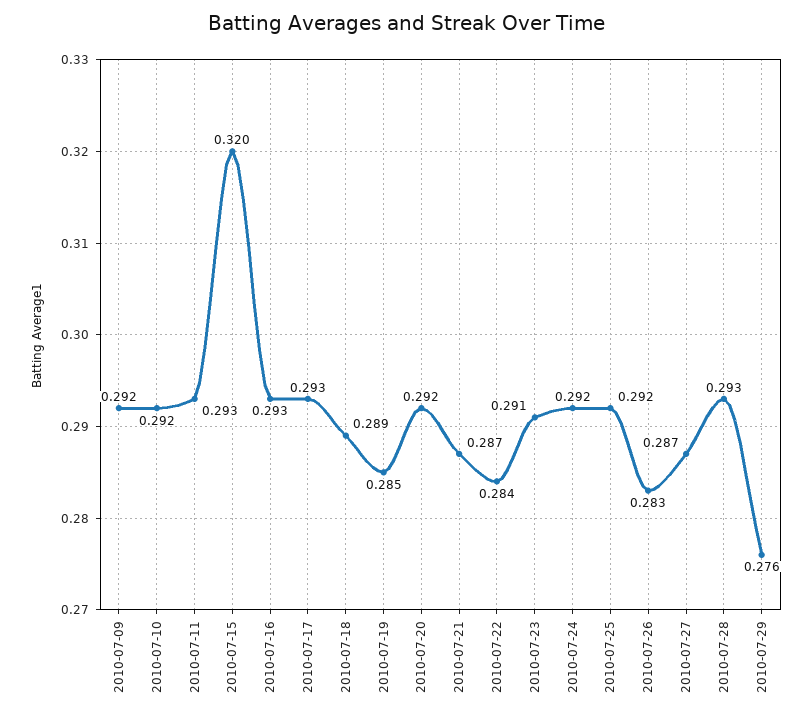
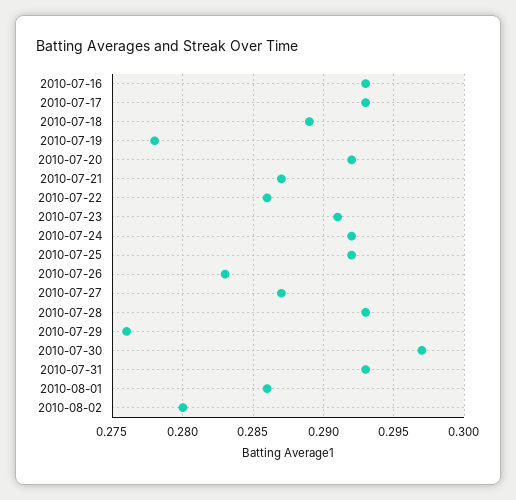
2010-07-09: 0.292 -> none
2010-07-10: 0.292 -> none
2010-07-11: 0.293 -> none
2010-07-15: 0.32 -> none
2010-07-19: 0.285 -> 0.278
2010-07-22: 0.284 -> 0.286
2010-07-30: none -> 0.297
2010-07-31: none -> 0.293
2010-08-01: none -> 0.286
2010-08-02: none -> 0.28

